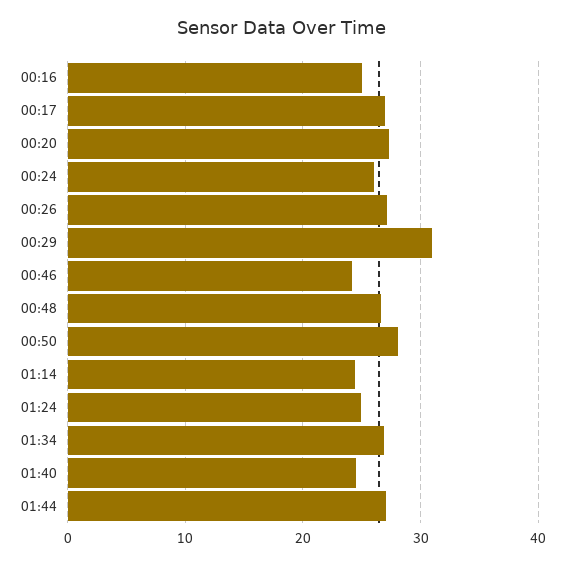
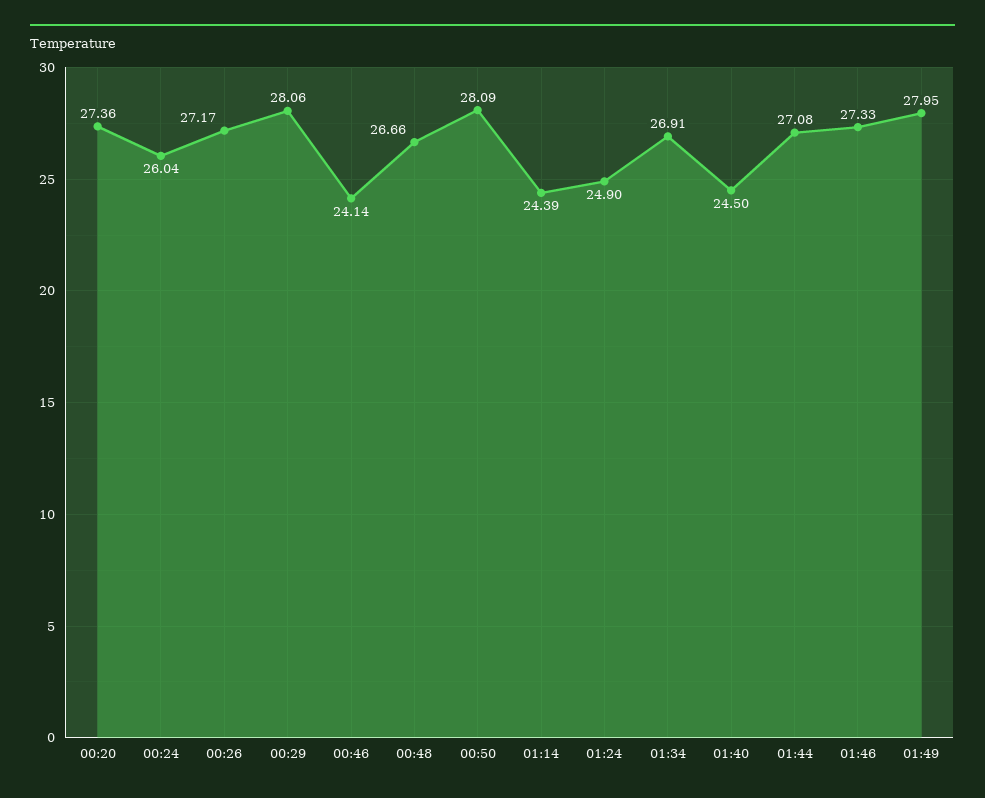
00:16: 25 -> none
00:17: 27 -> none
00:29: 31 -> 28.06
01:46: none -> 27.33
01:49: none -> 27.95

